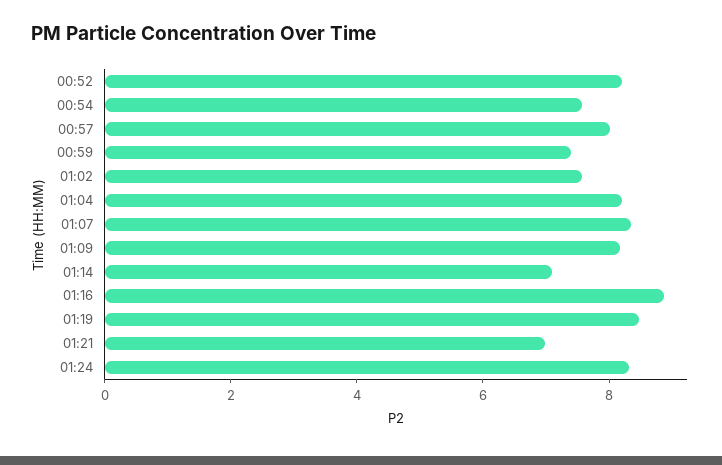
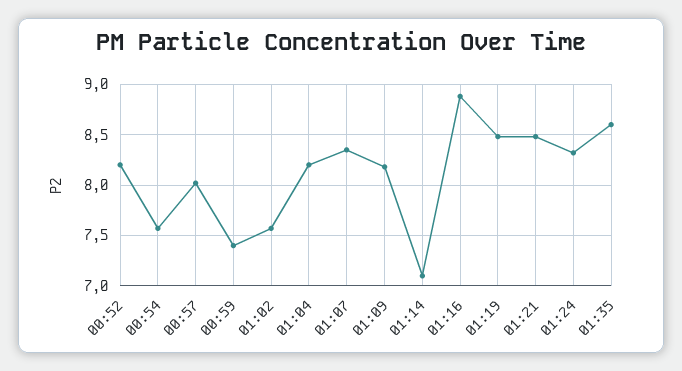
01:21: 7 -> 8.5
01:35: none -> 8.6

